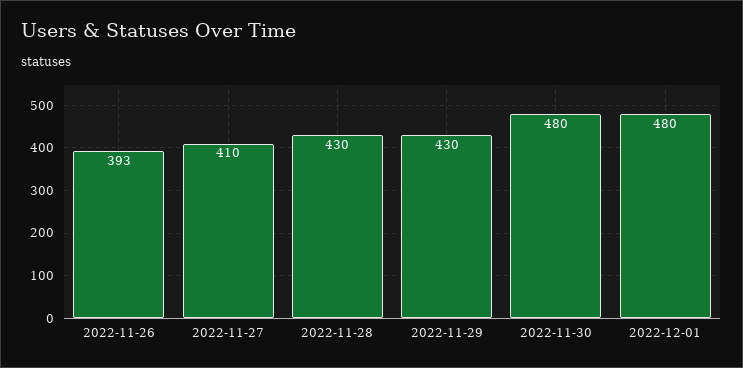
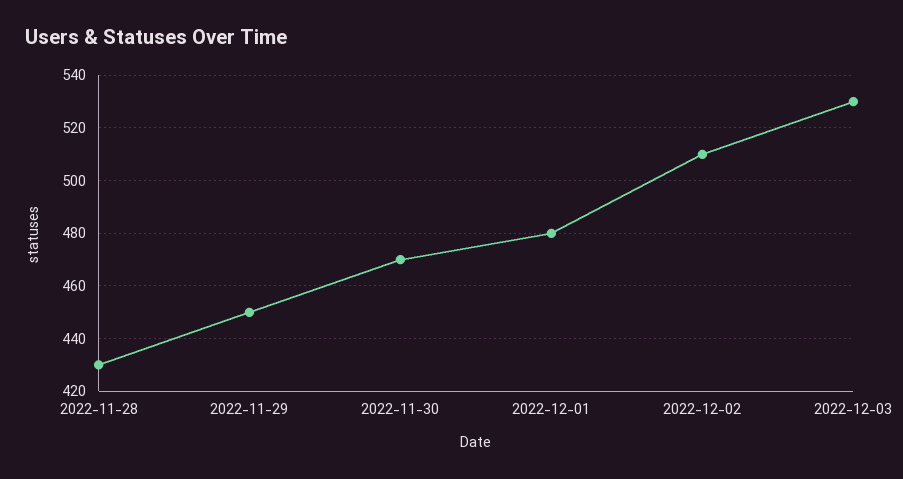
2022-11-26: 393 -> none
2022-11-27: 410 -> none
2022-11-29: 430 -> 450
2022-11-30: 480 -> 470
2022-12-02: none -> 510
2022-12-03: none -> 530

